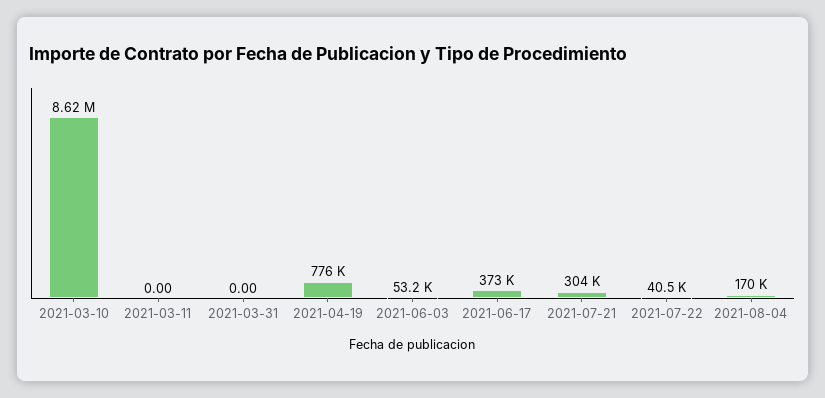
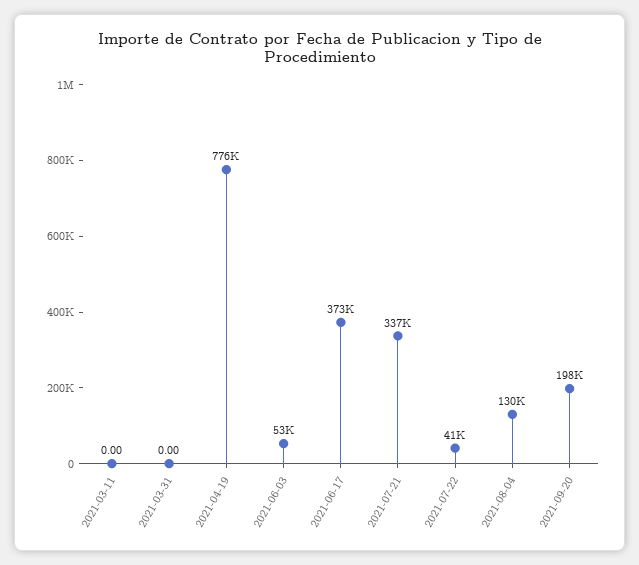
2021-03-10: 8620000 -> none
2021-07-21: 304000 -> 337000
2021-08-04: 170000 -> 130000
2021-09-20: none -> 198000

